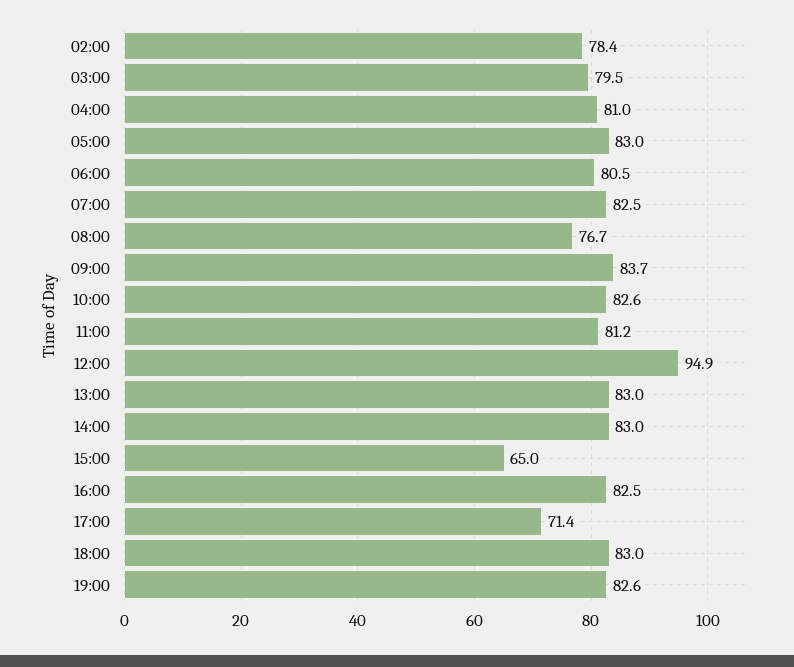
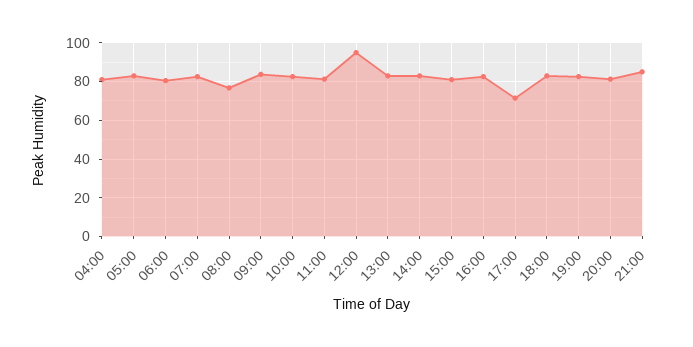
02:00: 78.4 -> none
03:00: 79.5 -> none
15:00: 65 -> 80
20:00: none -> 80
21:00: none -> 85

